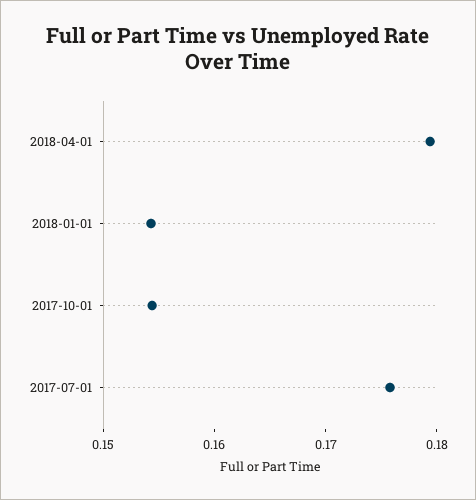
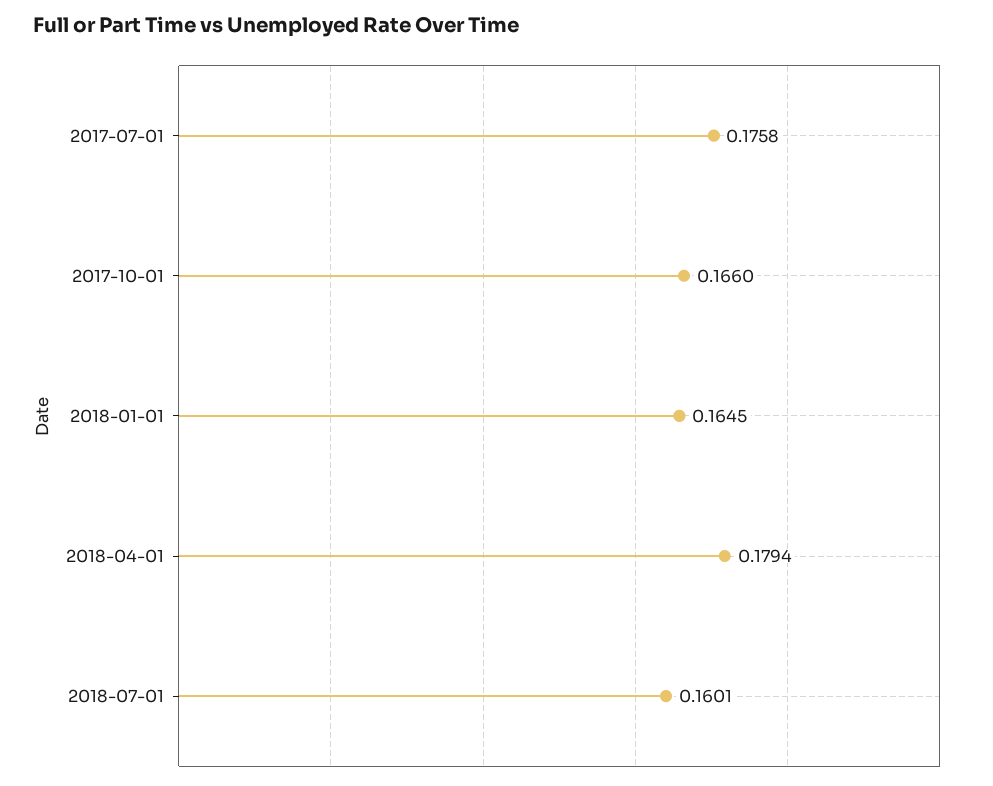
2018-01-01: 0.154 -> 0.1645
2017-10-01: 0.154 -> 0.166
2018-07-01: none -> 0.1601

